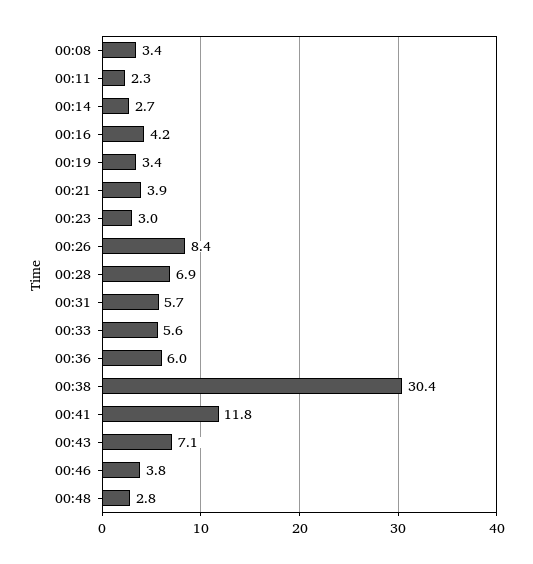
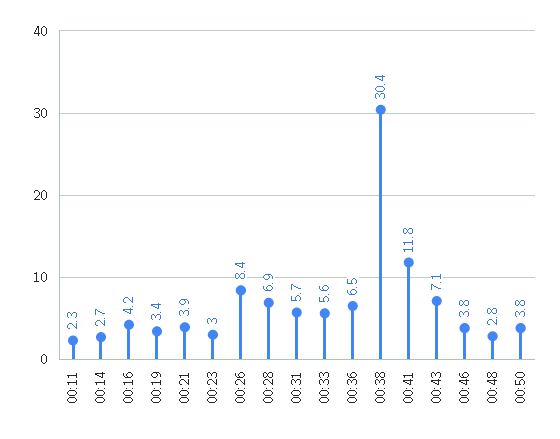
00:08: 3.4 -> none
00:36: 6 -> 6.5
00:50: none -> 3.8

